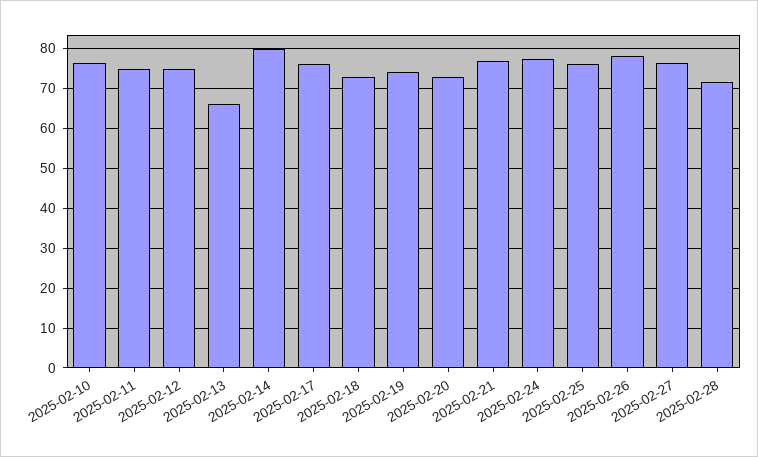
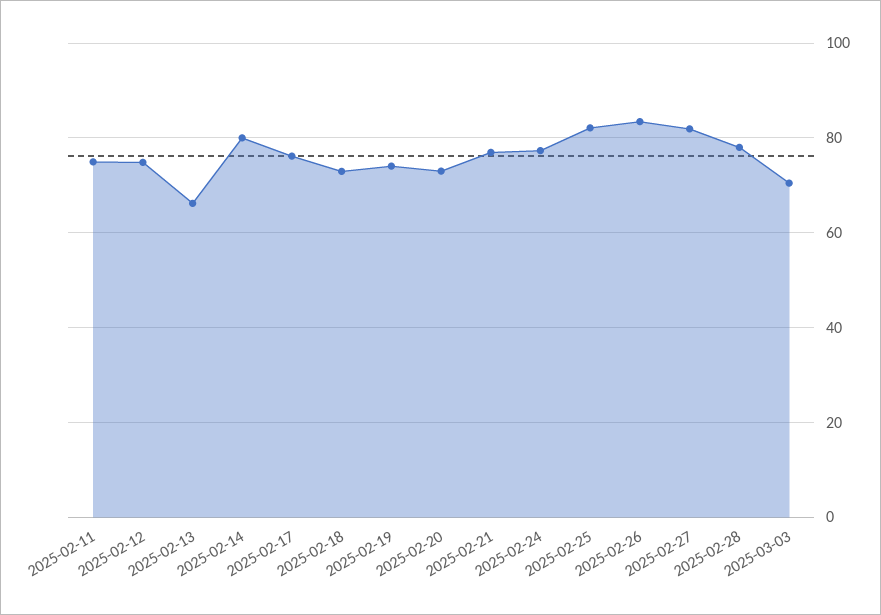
2025-02-10: 76 -> none
2025-02-25: 76 -> 82
2025-02-26: 78 -> 84
2025-02-27: 76 -> 82
2025-02-28: 72 -> 78
2025-03-03: none -> 70

